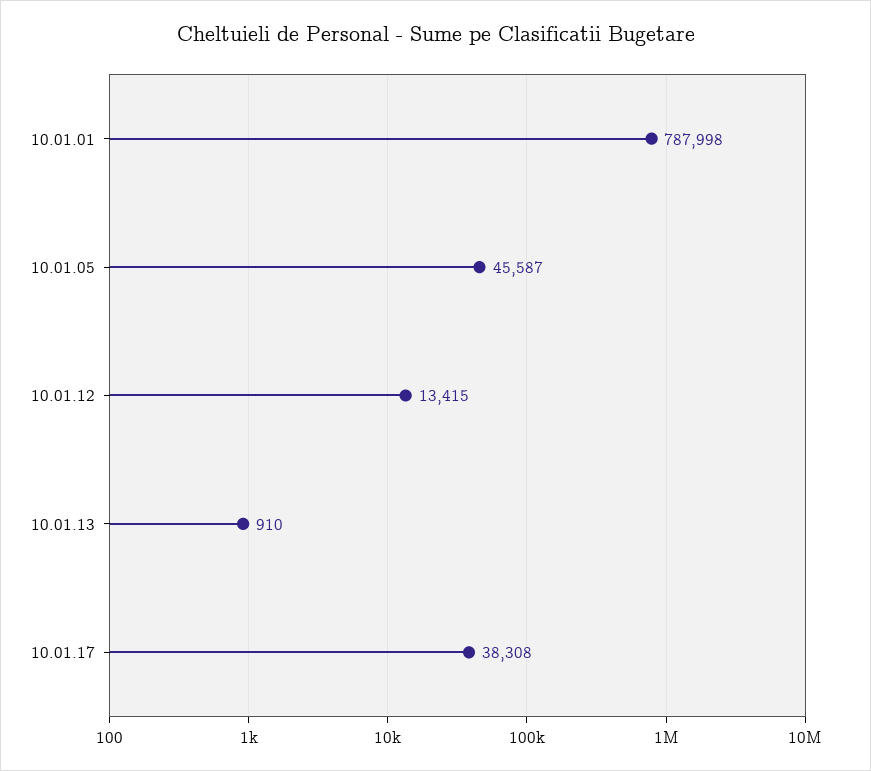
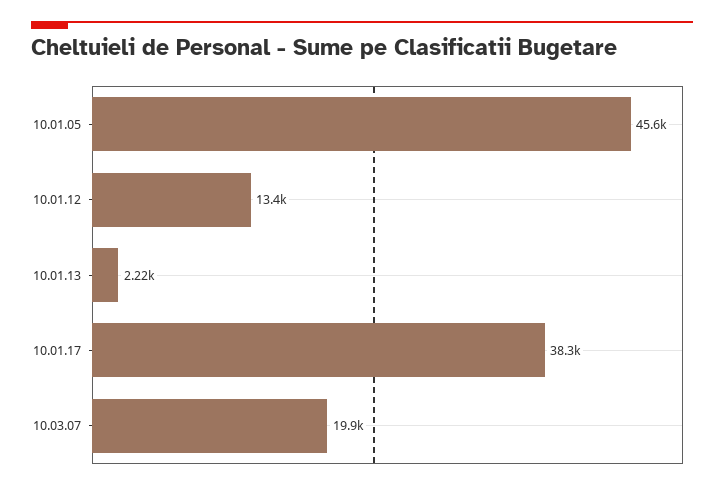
10.01.01: 787998 -> none
10.01.13: 910 -> 2220
10.03.07: none -> 19900

